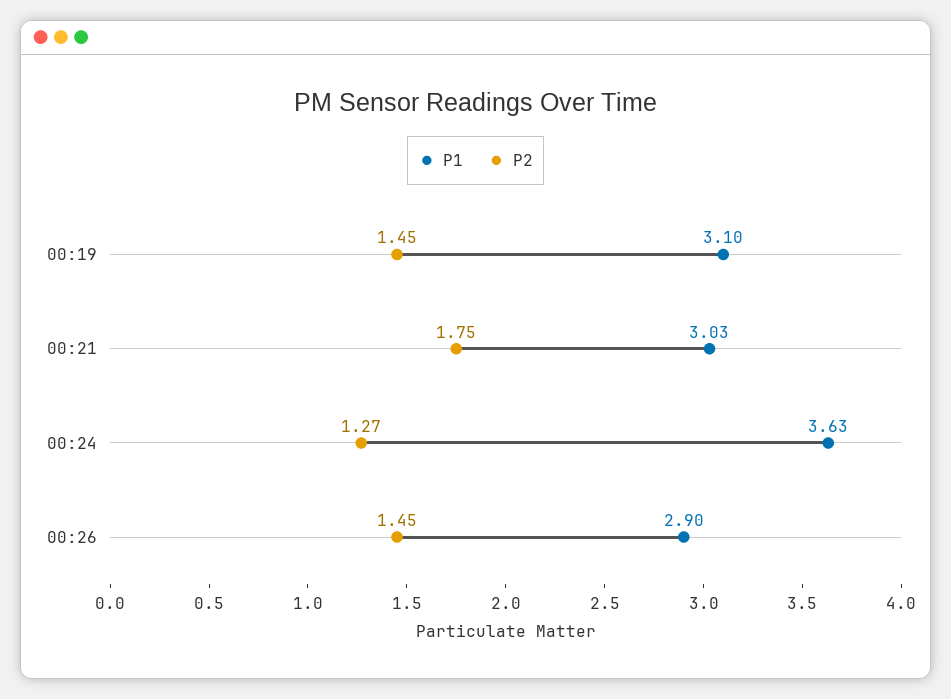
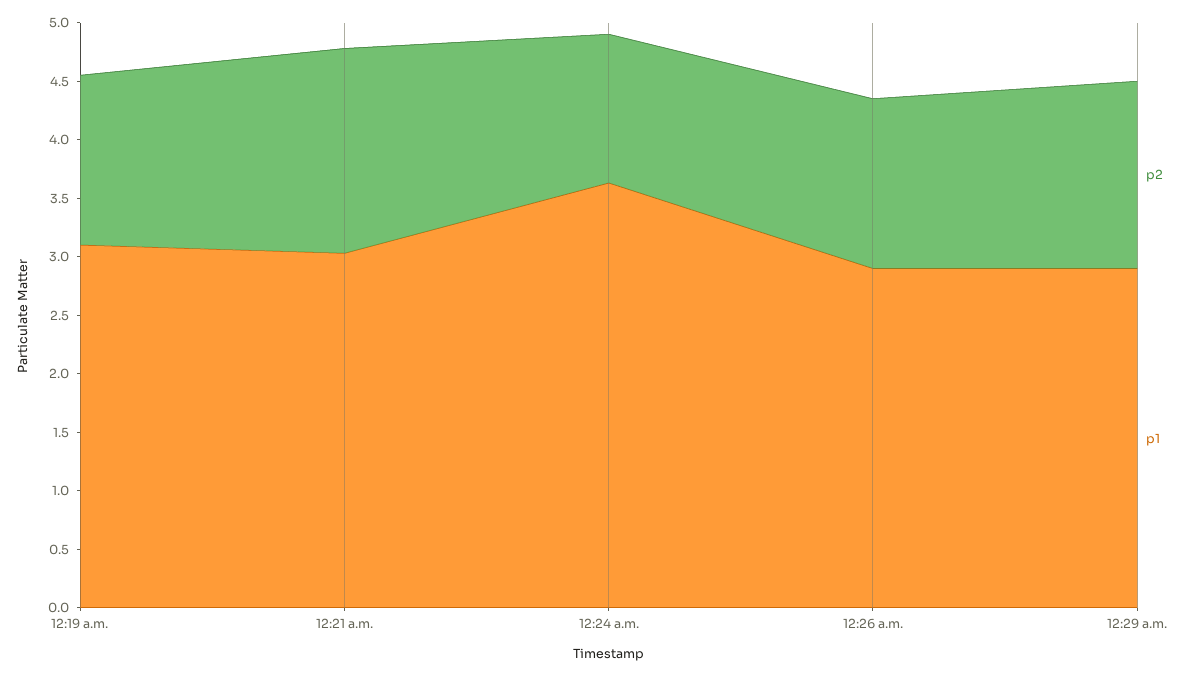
P2, 12:29 a.m.: none -> 1.6
P1, 12:29 a.m.: none -> 2.9

